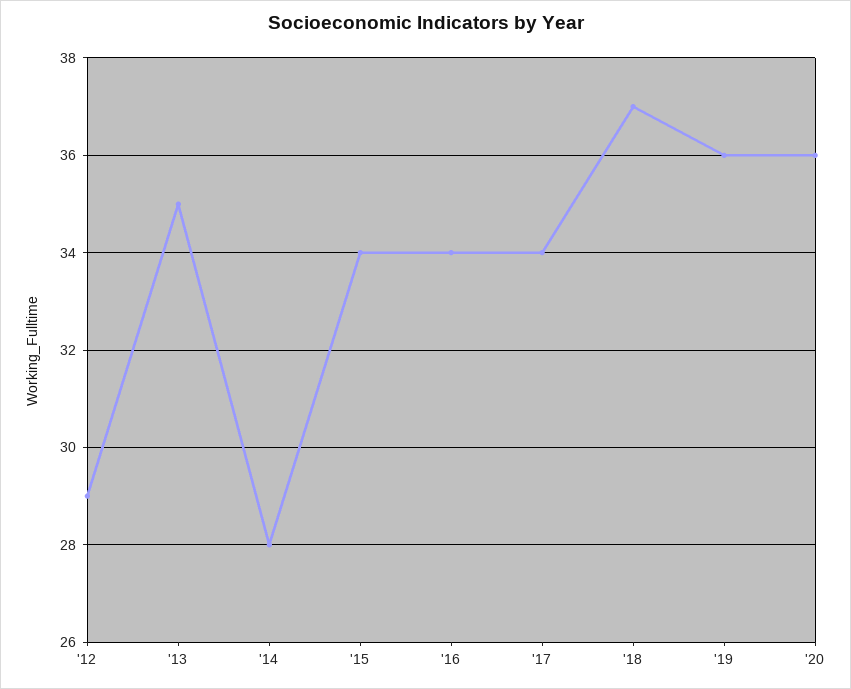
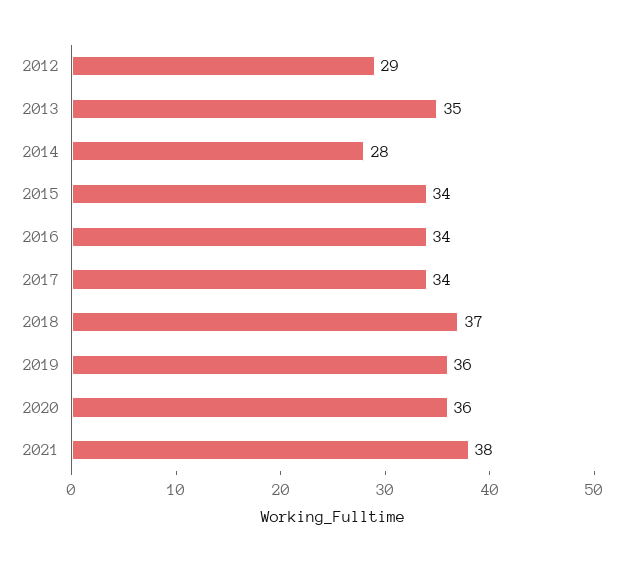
2021: none -> 38

